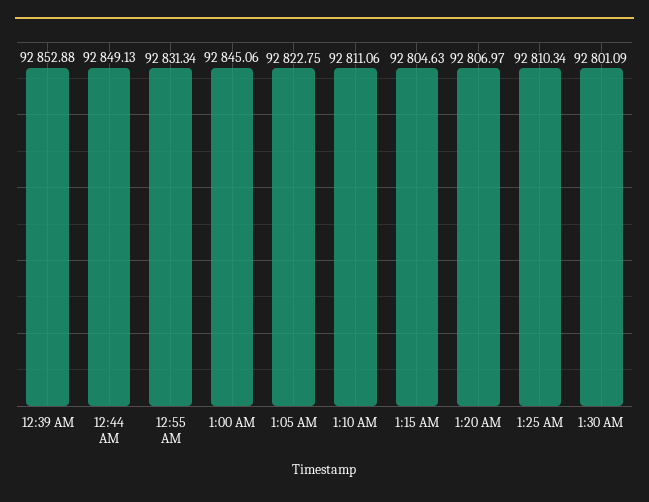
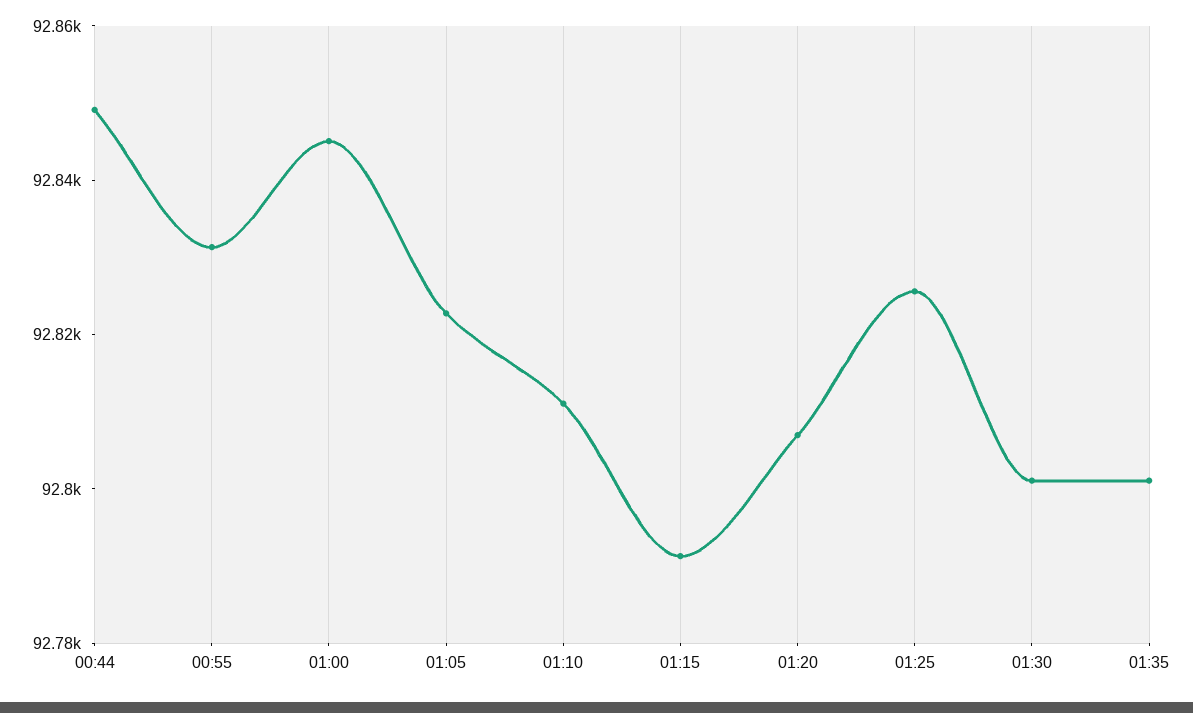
12:39 AM: 92852.88 -> none
1:15 AM: 92804.63 -> 92790
1:25 AM: 92810.34 -> 92825
01:35: none -> 92800

